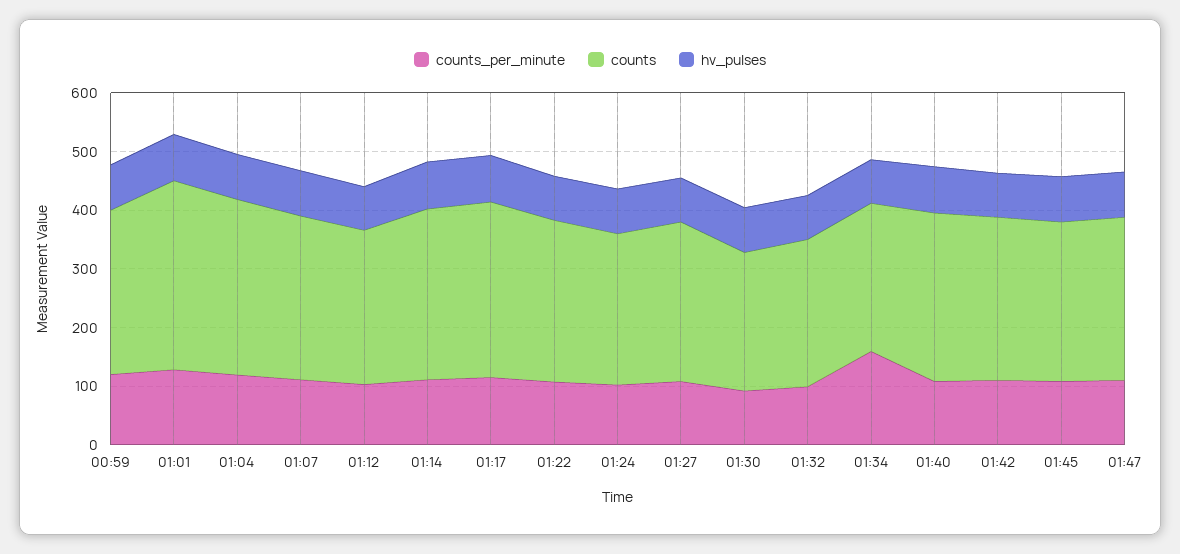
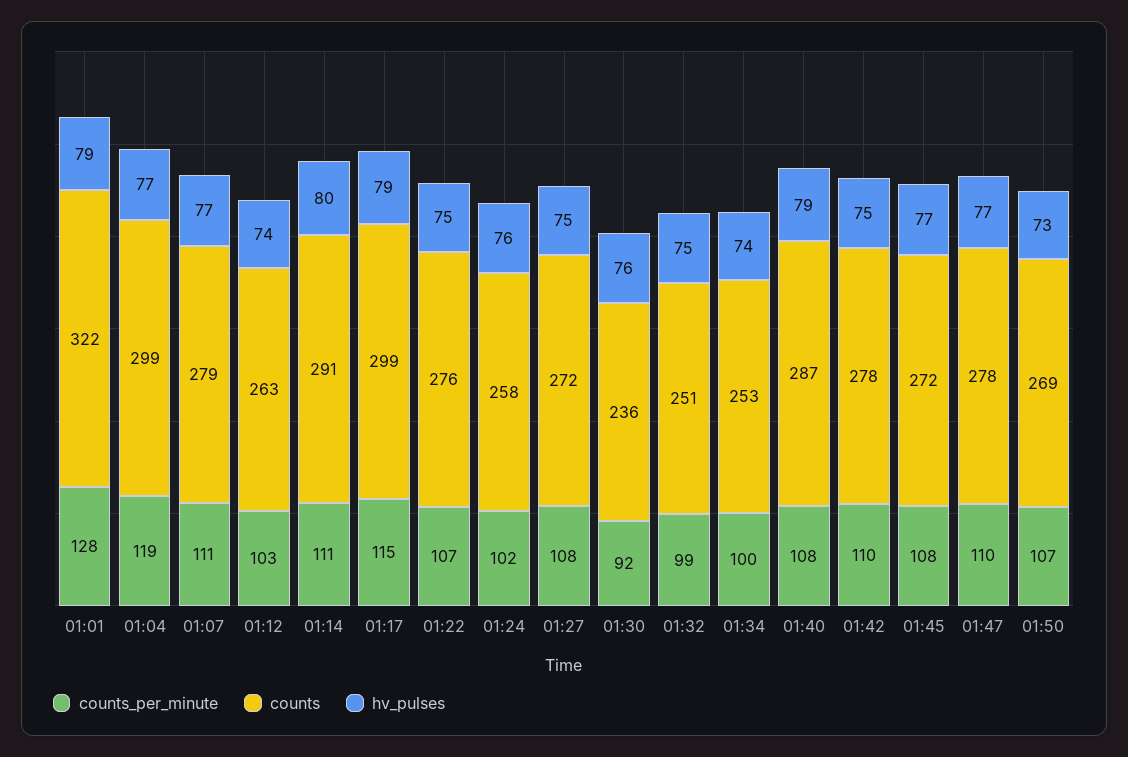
counts_per_minute, 00:59: 120 -> none
counts, 00:59: 280 -> none
hv_pulses, 00:59: 80 -> none
counts_per_minute, 01:34: 160 -> 100
counts_per_minute, 01:50: none -> 107
counts, 01:50: none -> 269
hv_pulses, 01:50: none -> 73

